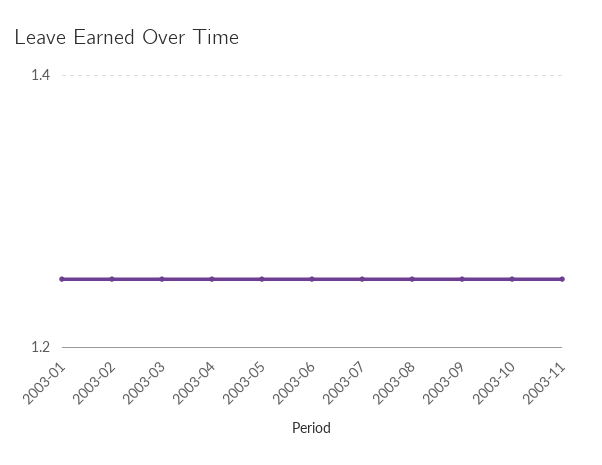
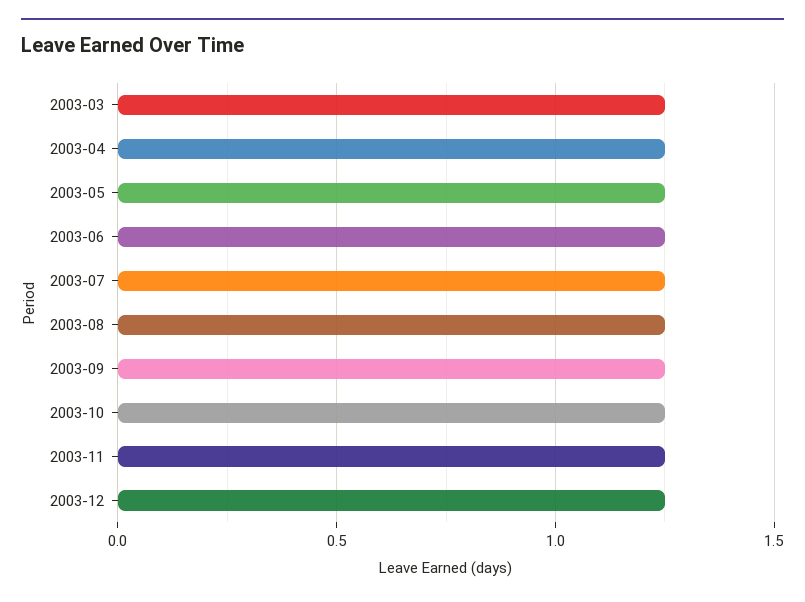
2003-01: 1.25 -> none
2003-02: 1.25 -> none
2003-12: none -> 1.25

